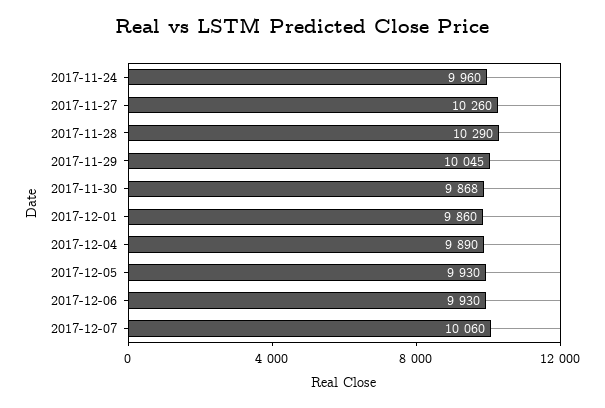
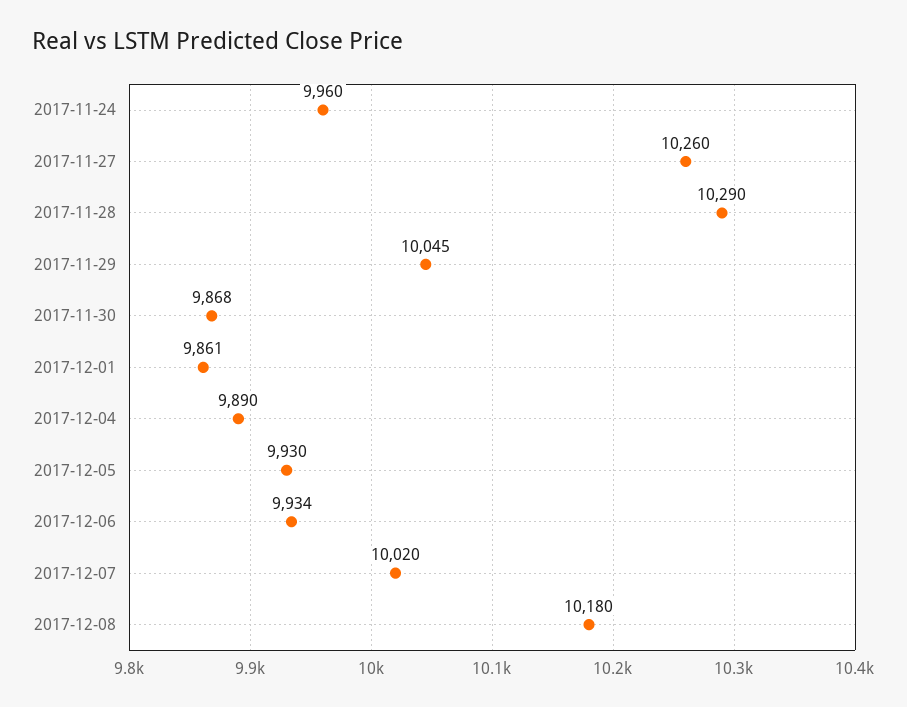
2017-12-01: 9860 -> 9861
2017-12-06: 9930 -> 9934
2017-12-07: 10060 -> 10020
2017-12-08: none -> 10180

